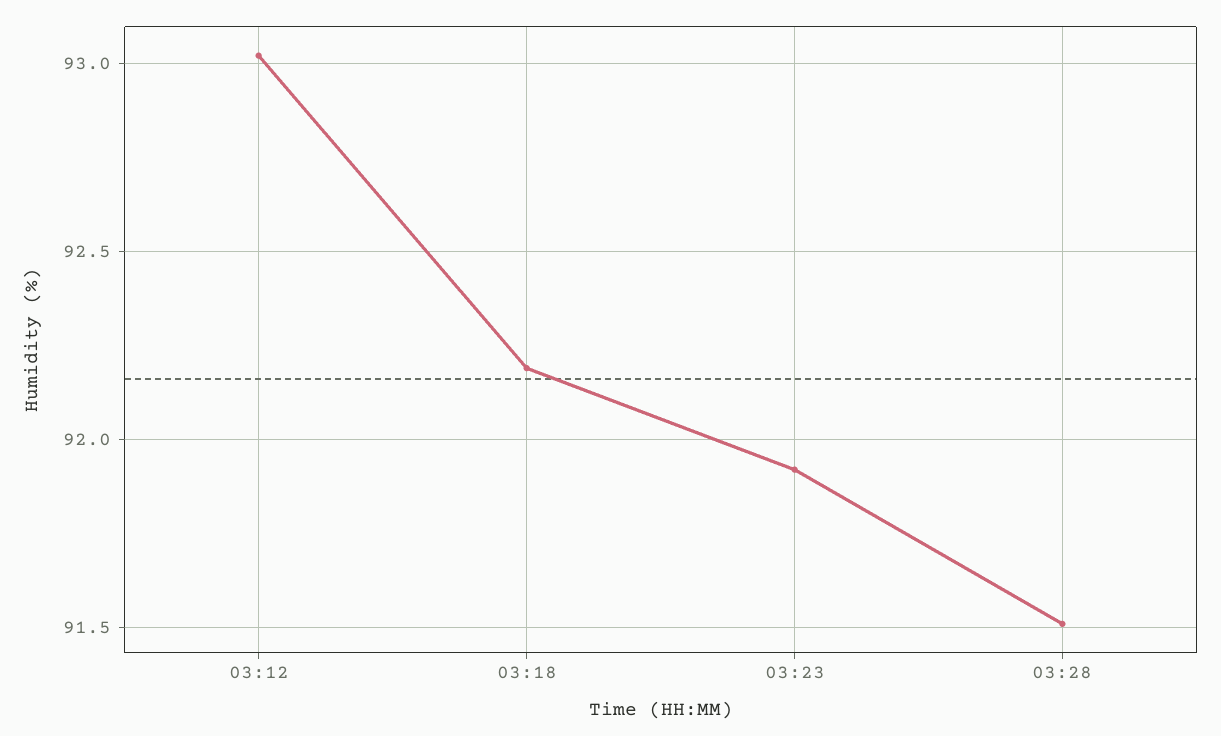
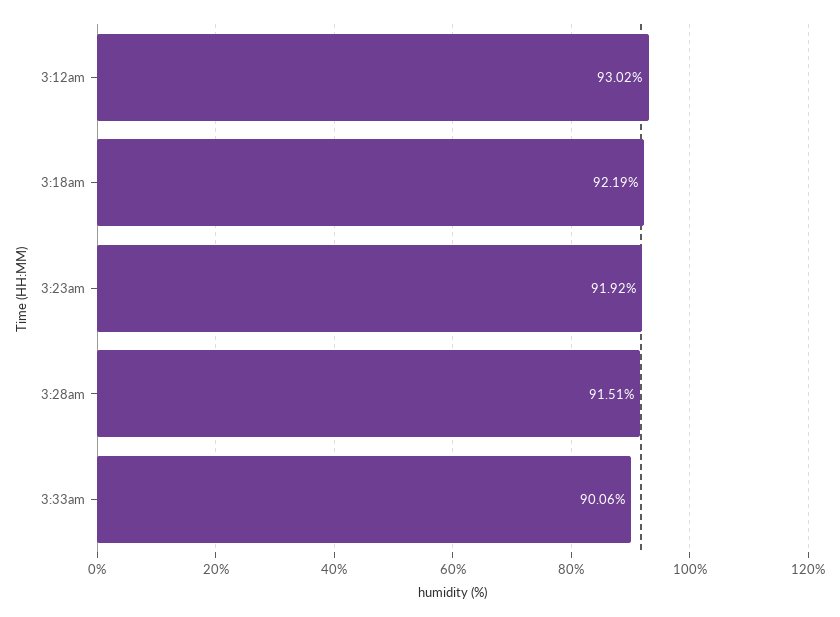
3:33am: none -> 90.06

